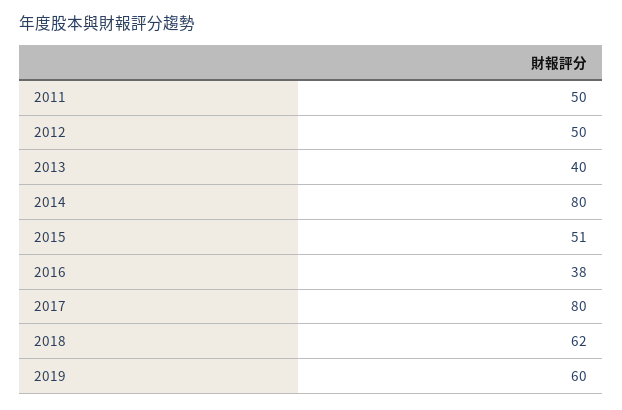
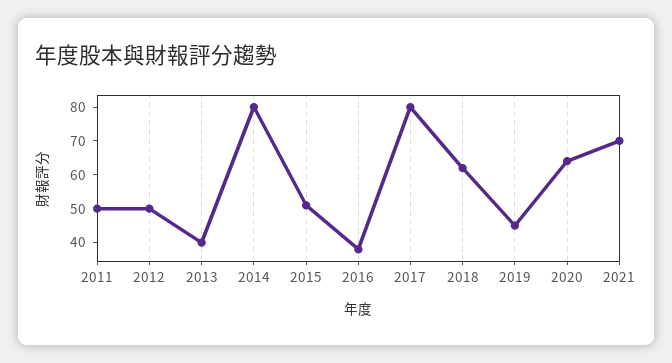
2019: 60 -> 45
2020: none -> 65
2021: none -> 70

